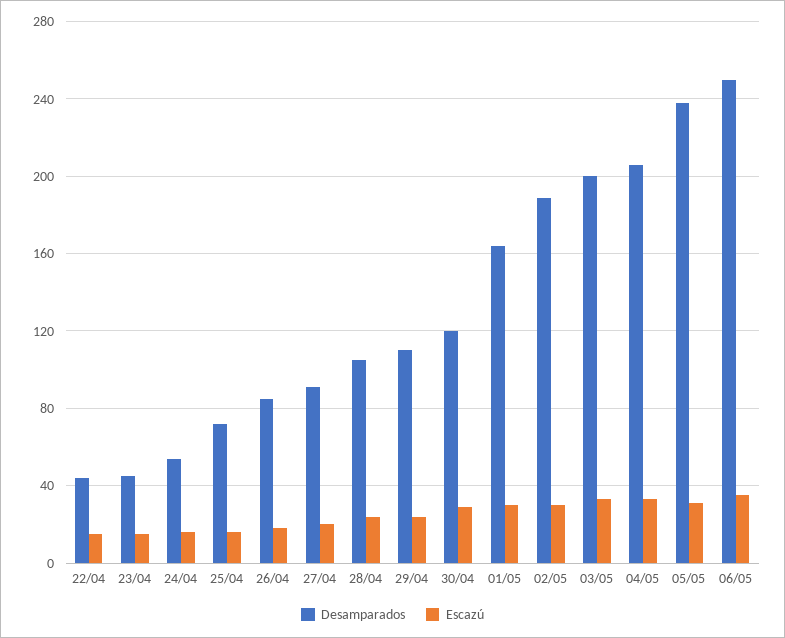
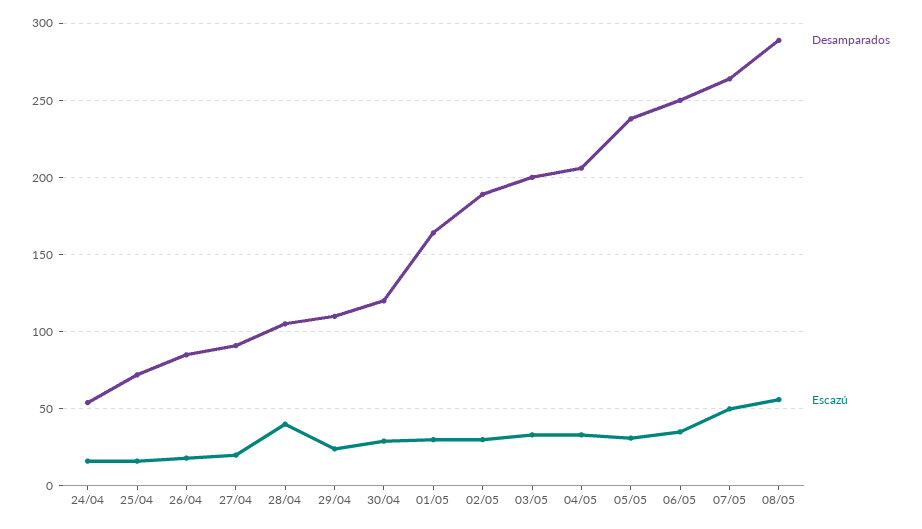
Desamparados, 22/04: 45 -> none
Escazú, 22/04: 15 -> none
Desamparados, 23/04: 45 -> none
Escazú, 23/04: 15 -> none
Escazú, 28/04: 25 -> 40
Desamparados, 07/05: none -> 265
Escazú, 07/05: none -> 50
Desamparados, 08/05: none -> 290
Escazú, 08/05: none -> 55

